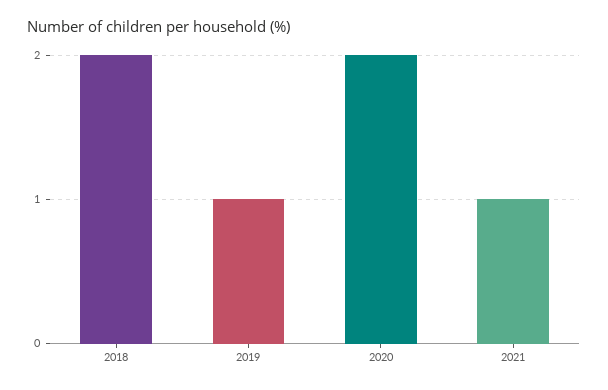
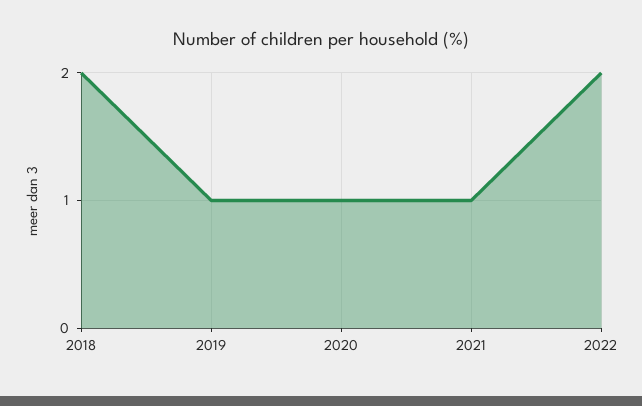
2020: 2 -> 1
2022: none -> 2

